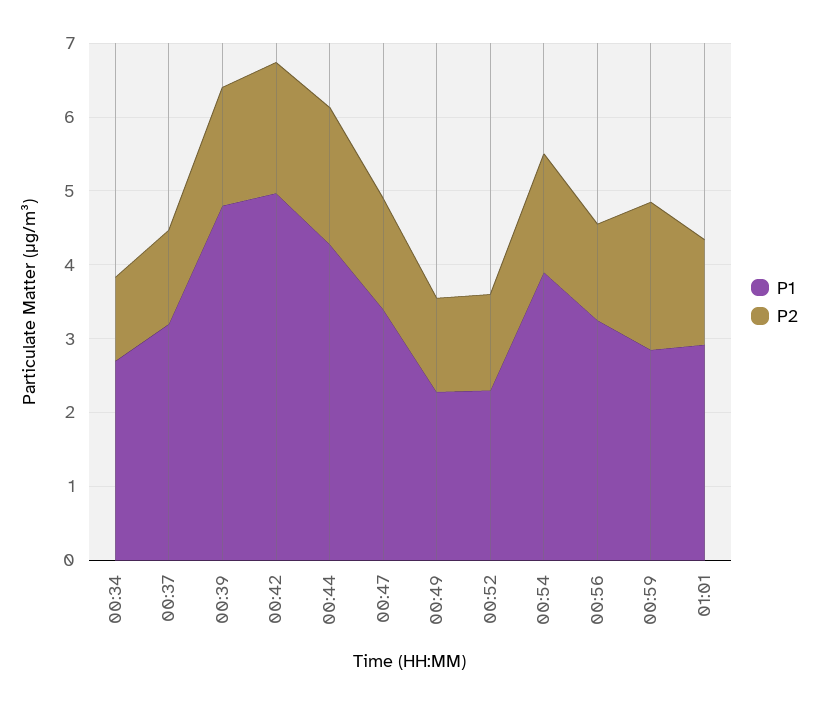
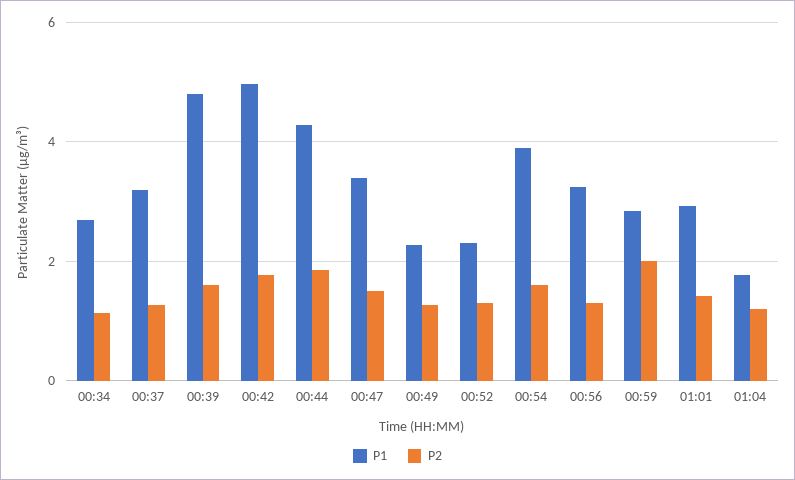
P1, 01:04: none -> 1.8
P2, 01:04: none -> 1.2

